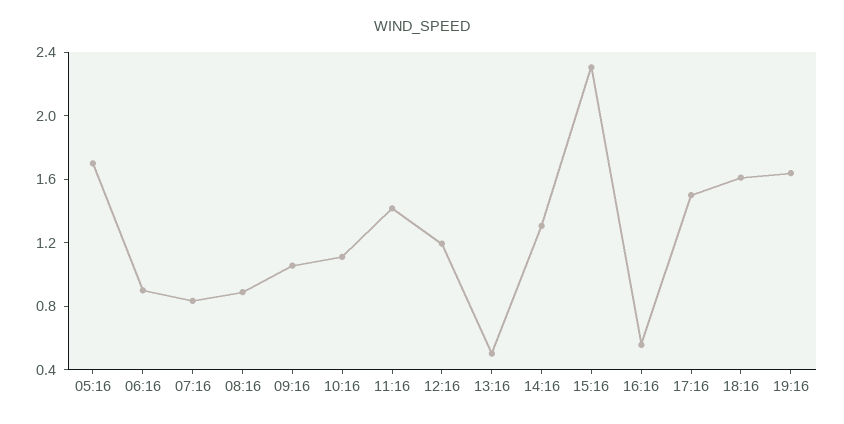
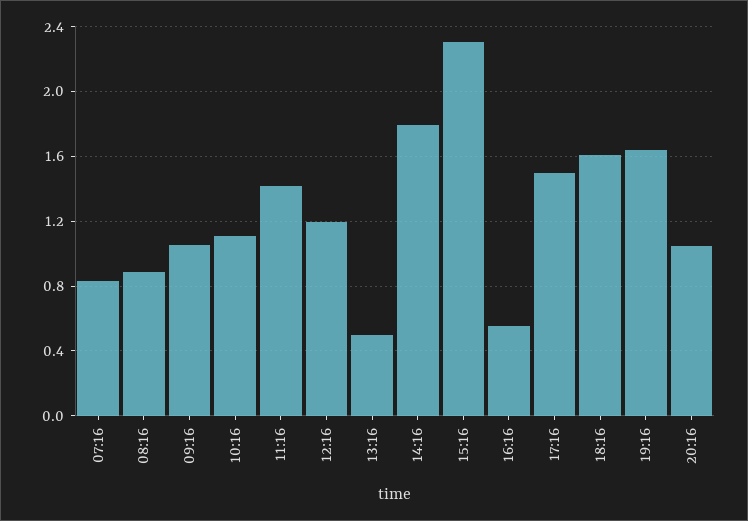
05:16: 1.7 -> none
06:16: 0.9 -> none
14:16: 1.3 -> 1.8
20:16: none -> 1.05

